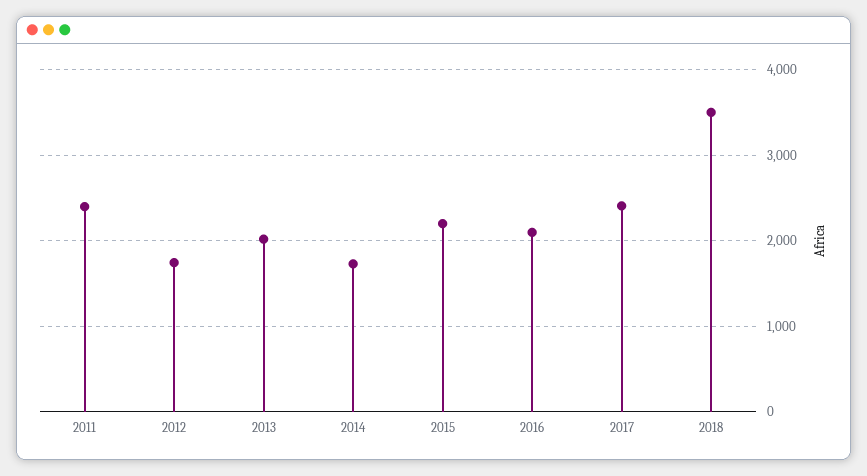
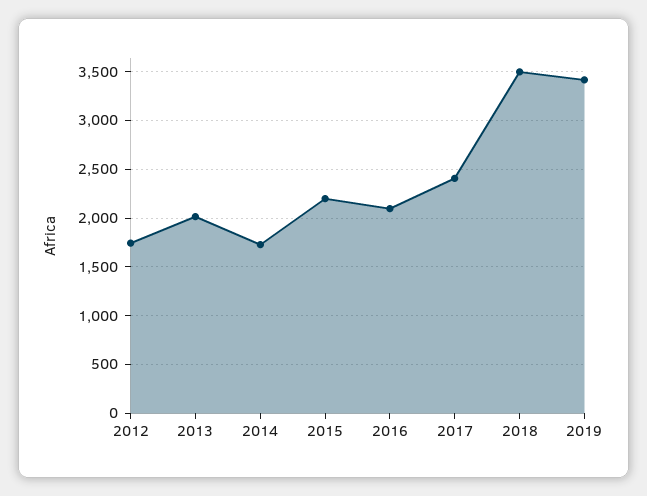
2011: 2400 -> none
2019: none -> 3400

